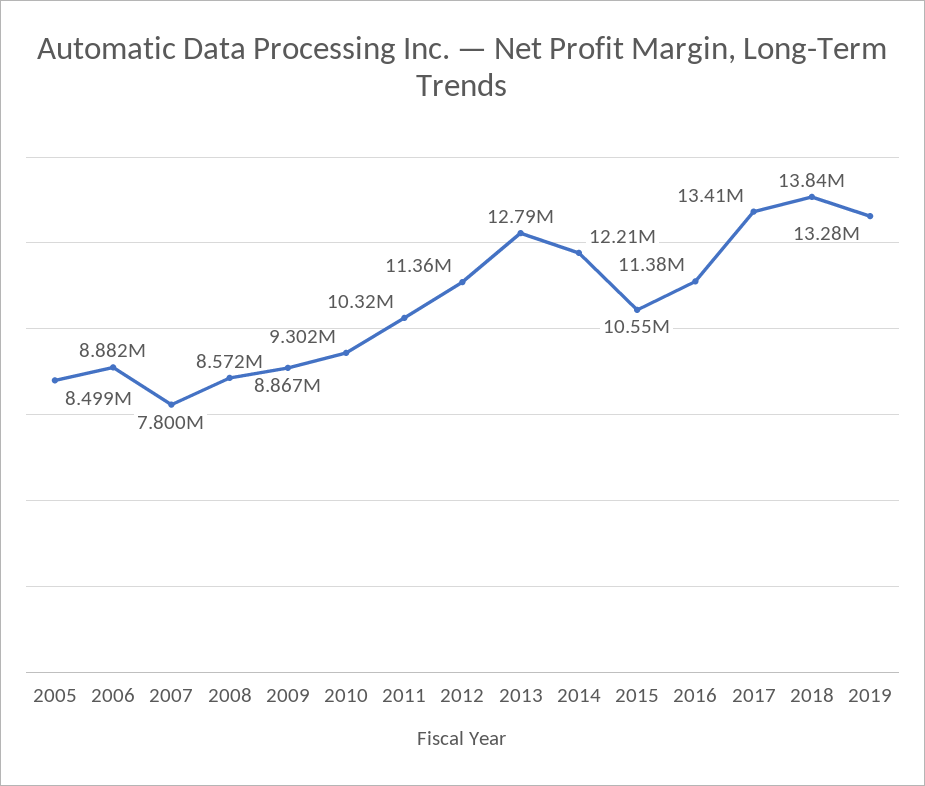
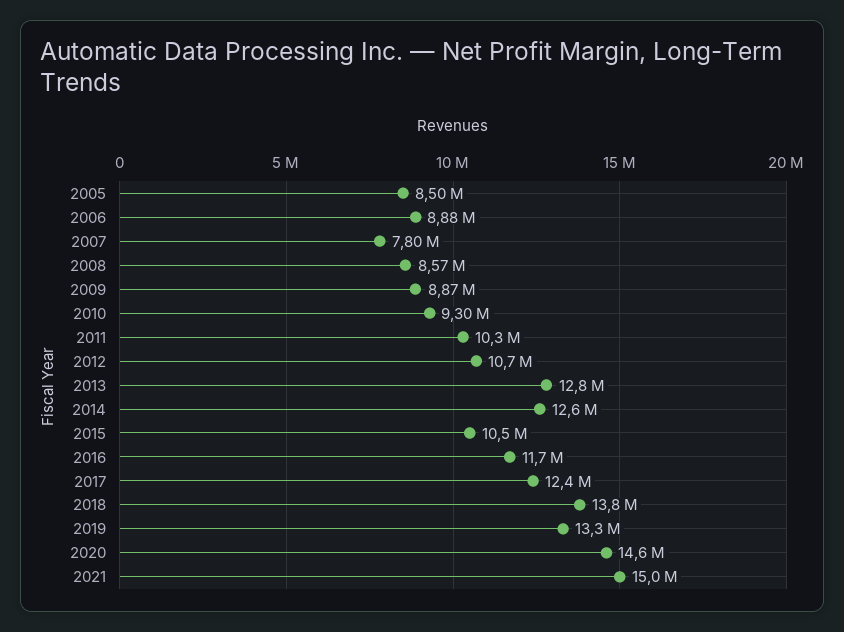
2012: 11360000 -> 10700000
2014: 12210000 -> 12600000
2016: 11380000 -> 11700000
2017: 13410000 -> 12400000
2020: none -> 14600000
2021: none -> 15000000

